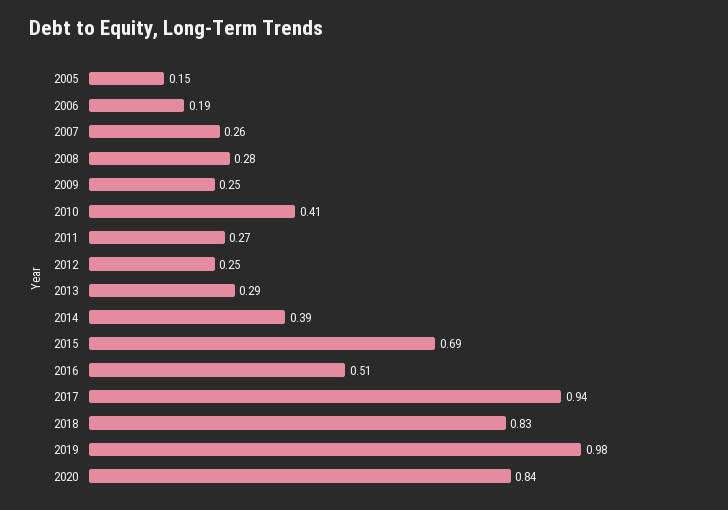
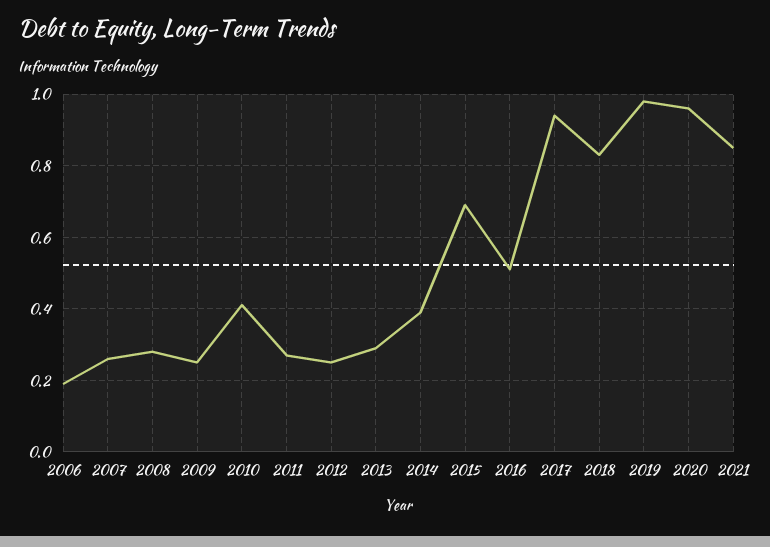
2005: 0.15 -> none
2020: 0.84 -> 0.95
2021: none -> 0.85

